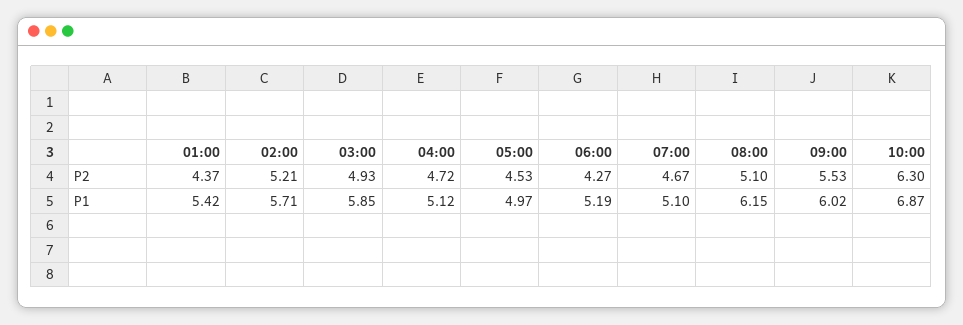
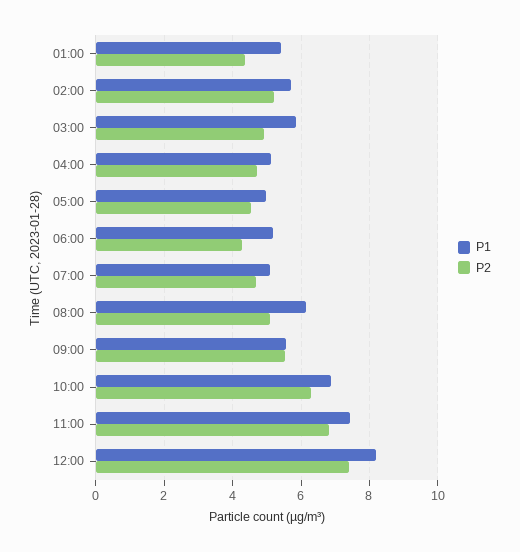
P1, 09:00: 6.02 -> 5.6
P1, 11:00: none -> 7.4
P2, 11:00: none -> 6.8
P1, 12:00: none -> 8.2
P2, 12:00: none -> 7.4

